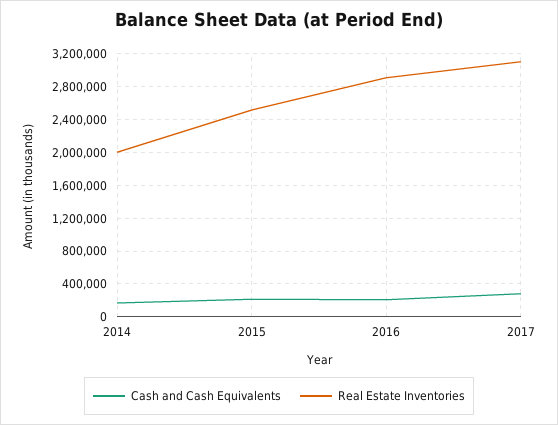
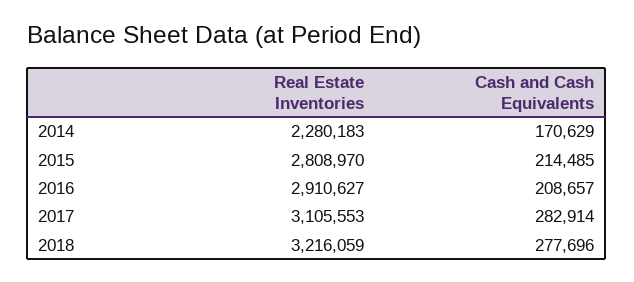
Real Estate Inventories, 2014: 2000000 -> 2280183
Real Estate Inventories, 2015: 2500000 -> 2808970
Real Estate Inventories, 2018: none -> 3216059
Cash and Cash Equivalents, 2018: none -> 277696

